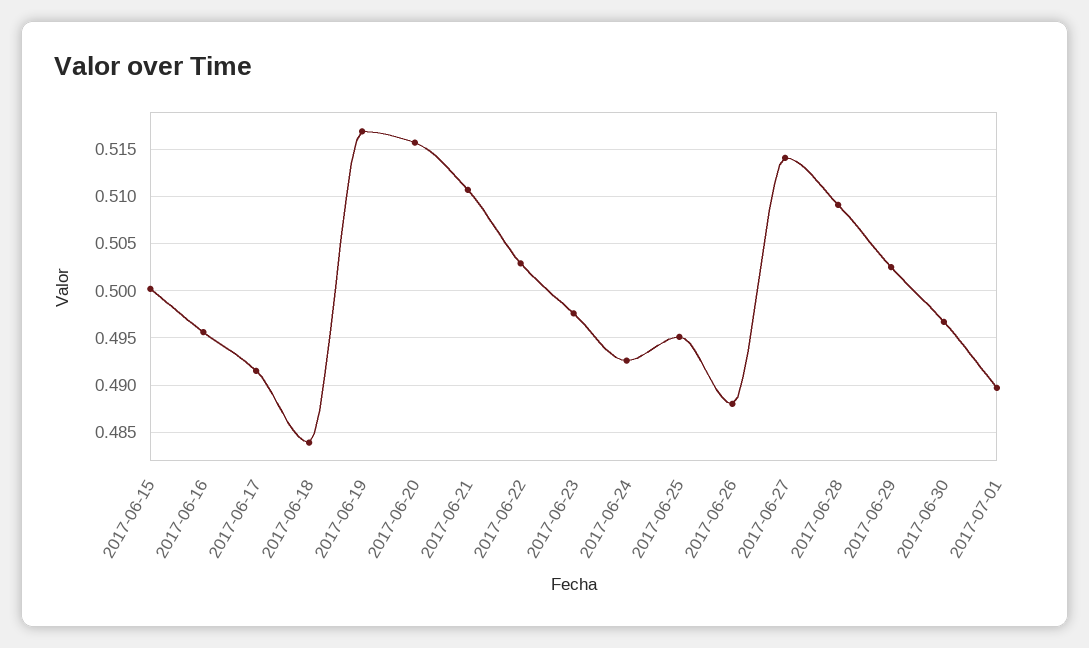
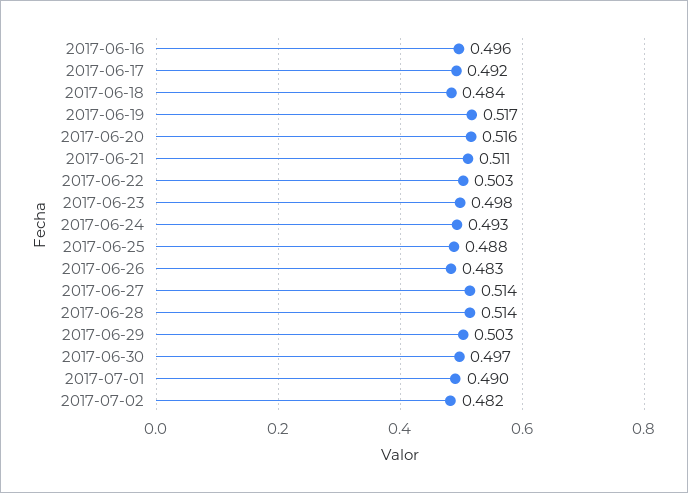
2017-06-15: 0.5 -> none
2017-06-25: 0.495 -> 0.488
2017-06-26: 0.488 -> 0.483
2017-06-28: 0.509 -> 0.514
2017-07-02: none -> 0.482

